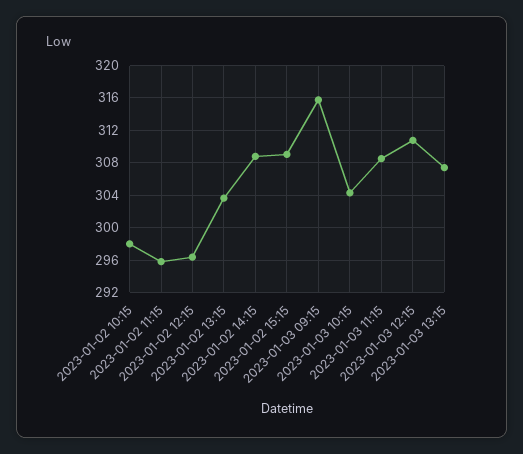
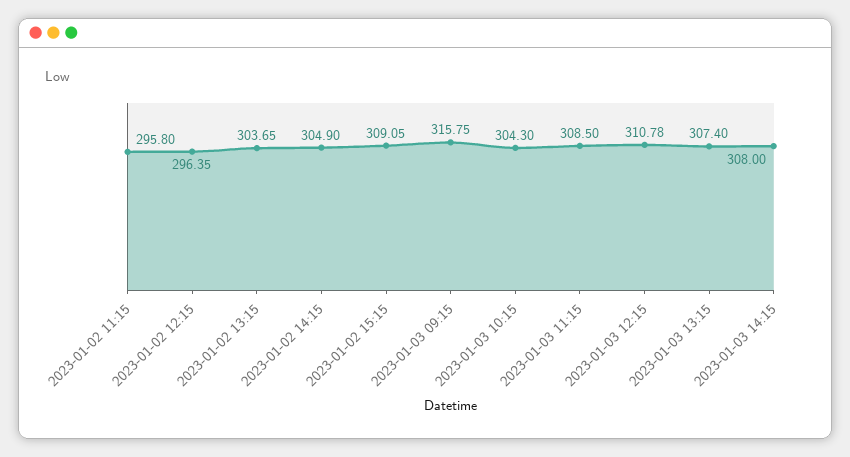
2023-01-02 10:15: 298 -> none
2023-01-02 14:15: 309 -> 304.9
2023-01-03 14:15: none -> 308

